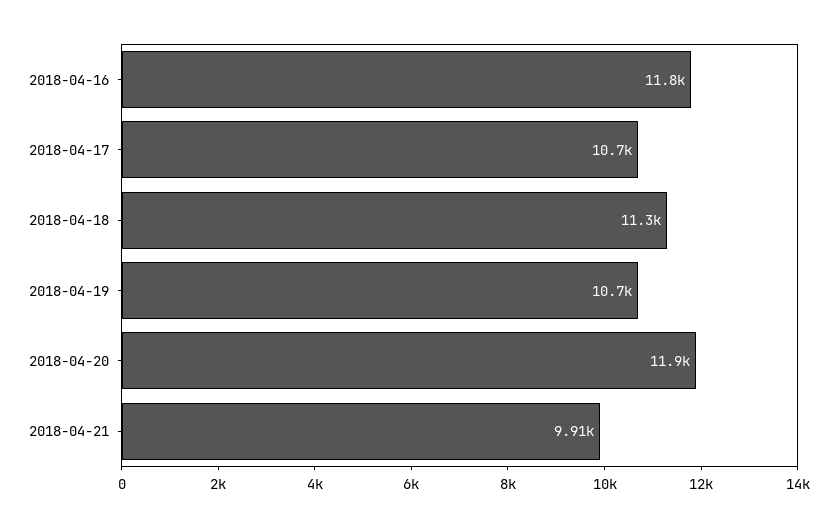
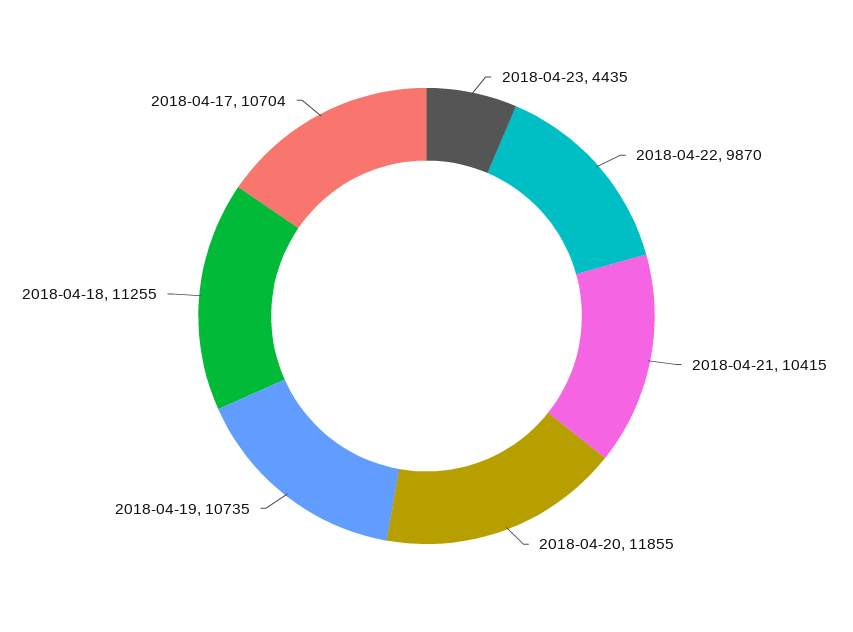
2018-04-16: 11800 -> none
2018-04-21: 9910 -> 10415
2018-04-23: none -> 4435
2018-04-22: none -> 9870

